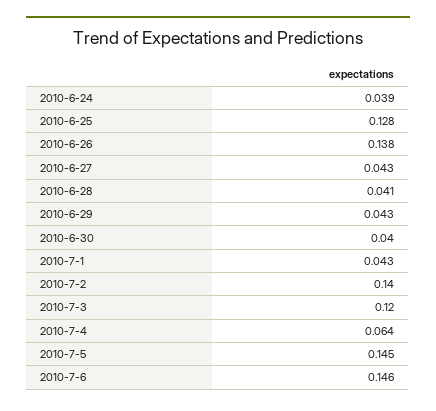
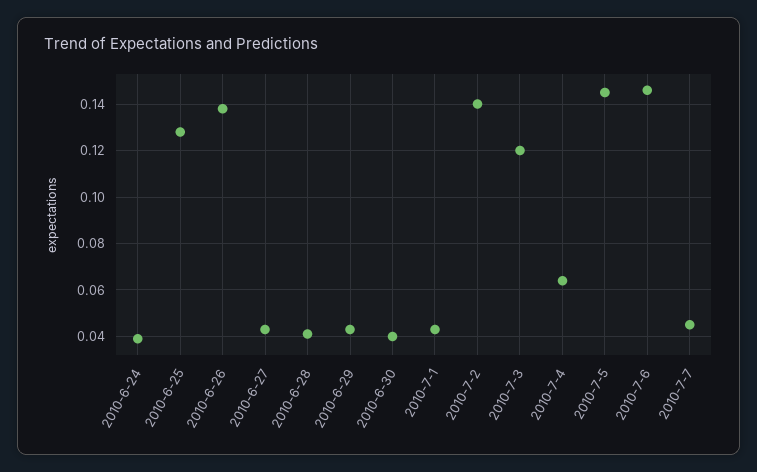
2010-7-7: none -> 0.045

